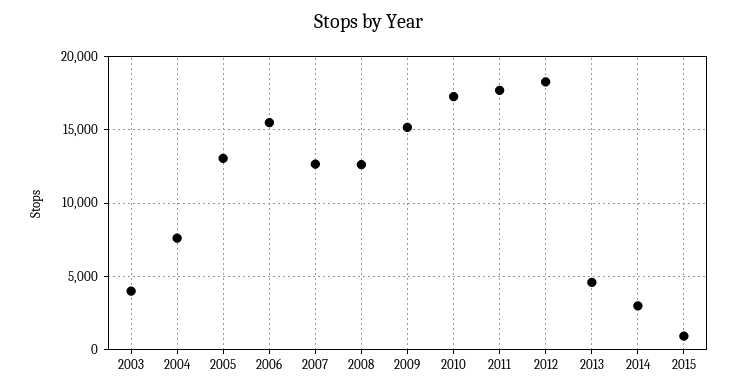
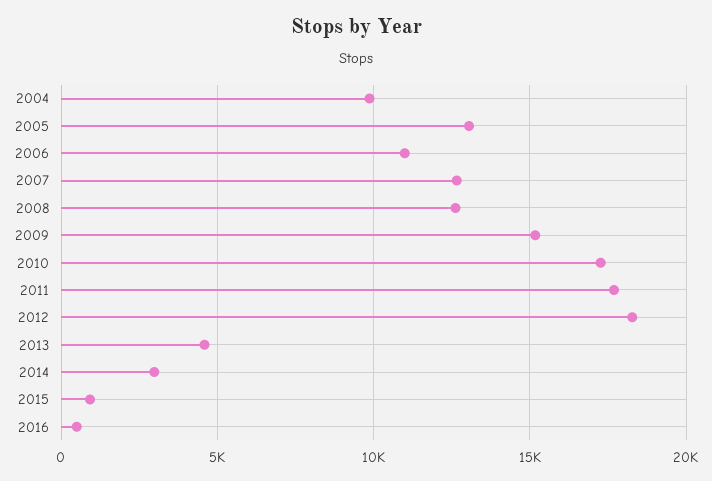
2003: 4000 -> none
2004: 7500 -> 10000
2006: 15500 -> 11000
2016: none -> 500

